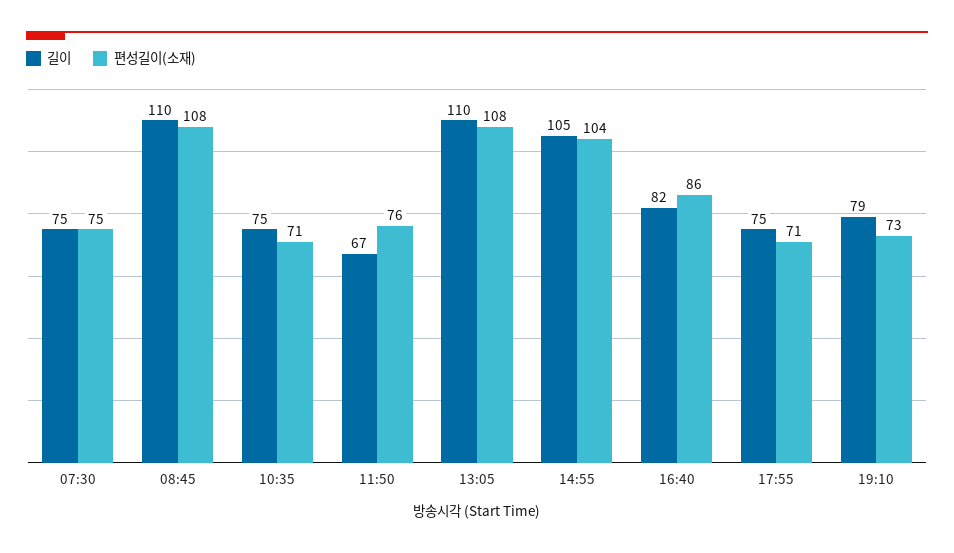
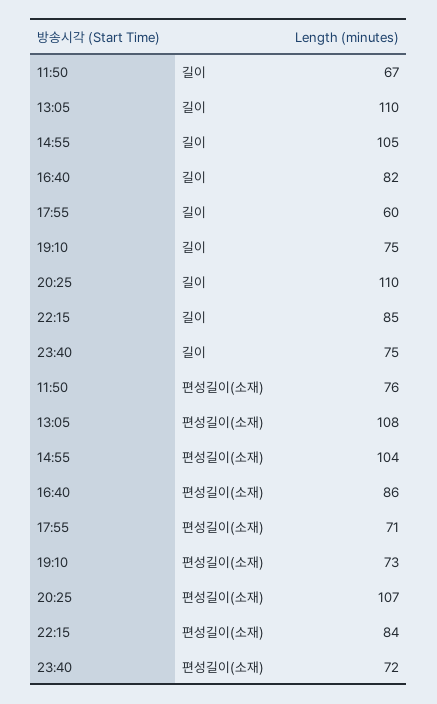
길이, 07:30: 75 -> none
편성길이(소재), 07:30: 75 -> none
길이, 08:45: 110 -> none
편성길이(소재), 08:45: 108 -> none
길이, 10:35: 75 -> none
편성길이(소재), 10:35: 71 -> none
길이, 17:55: 75 -> 60
길이, 19:10: 79 -> 75
길이, 20:25: none -> 110
길이, 22:15: none -> 85
길이, 23:40: none -> 75
편성길이(소재), 20:25: none -> 107
편성길이(소재), 22:15: none -> 84
편성길이(소재), 23:40: none -> 72

